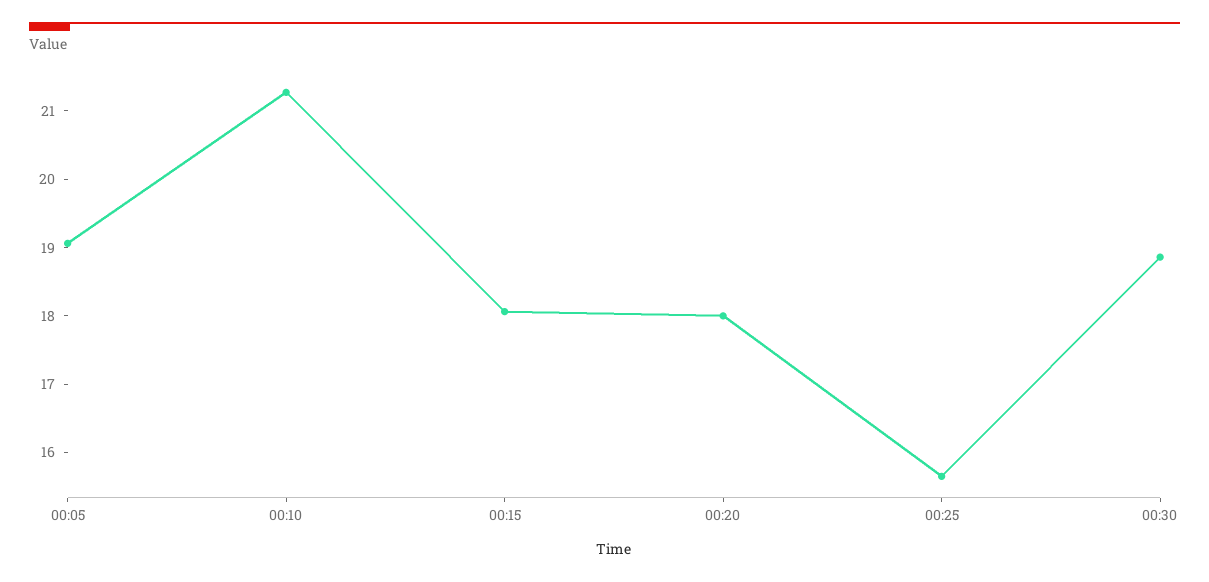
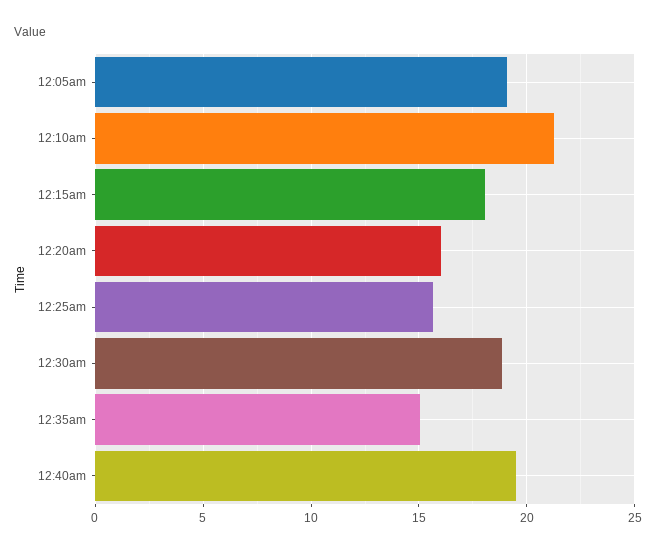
00:20: 18 -> 16
12:35am: none -> 15
12:40am: none -> 19.5

